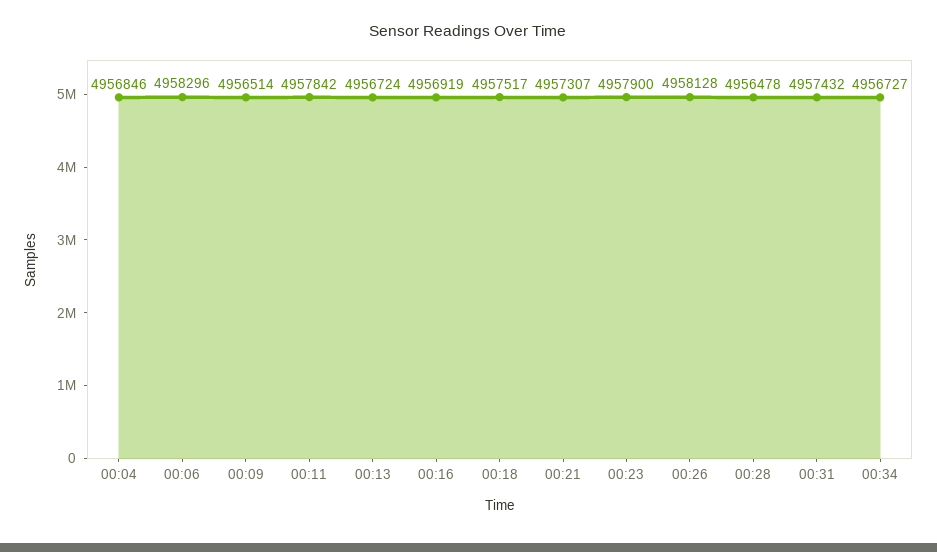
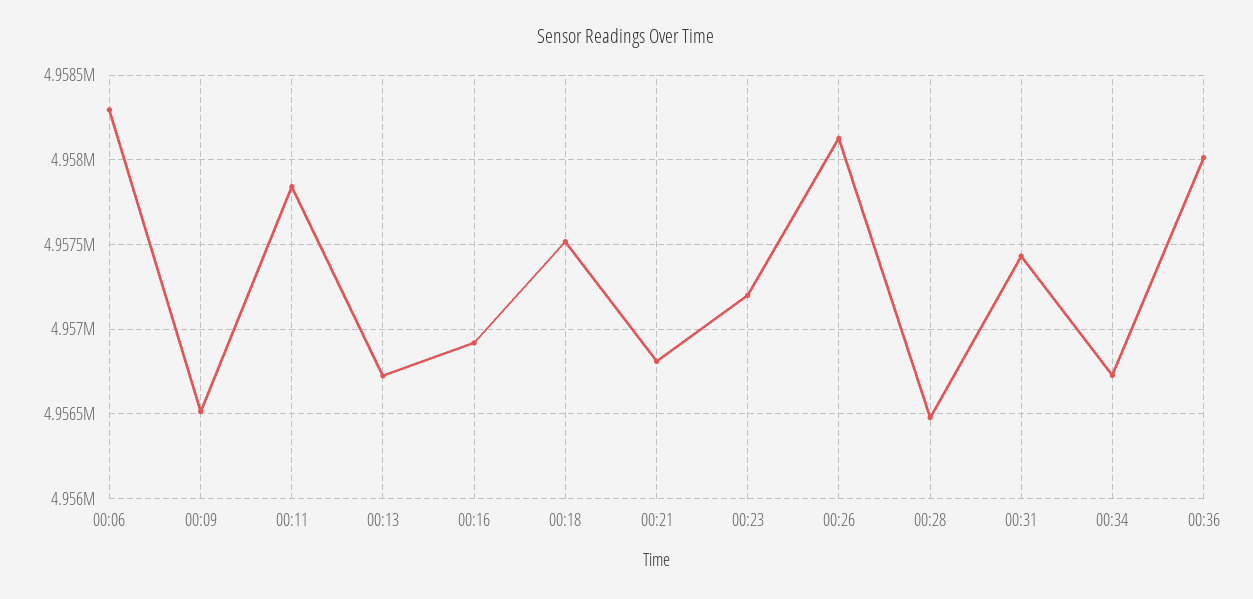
00:04: 4956846 -> none
00:21: 4957307 -> 4956800
00:23: 4957900 -> 4957200
00:36: none -> 4958000

